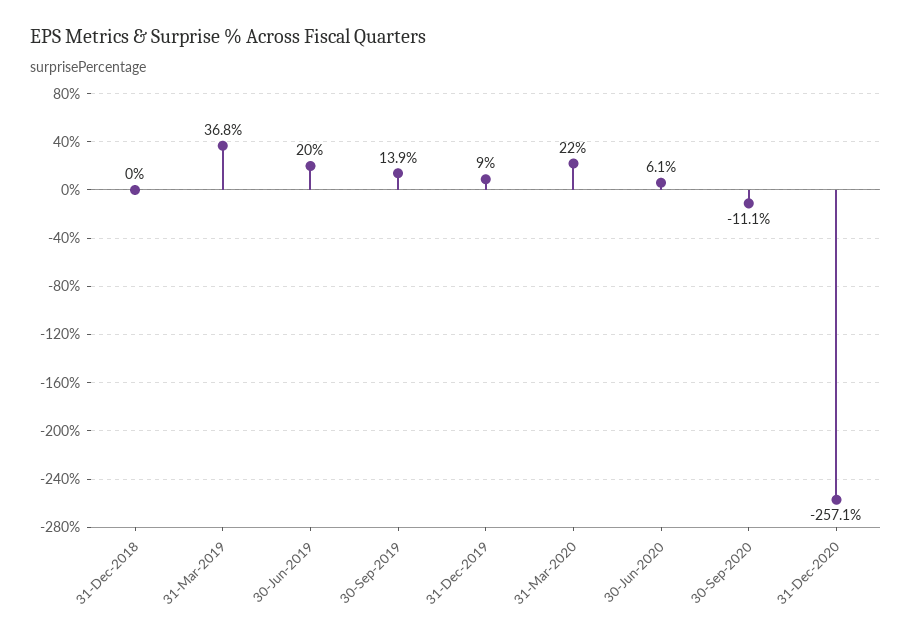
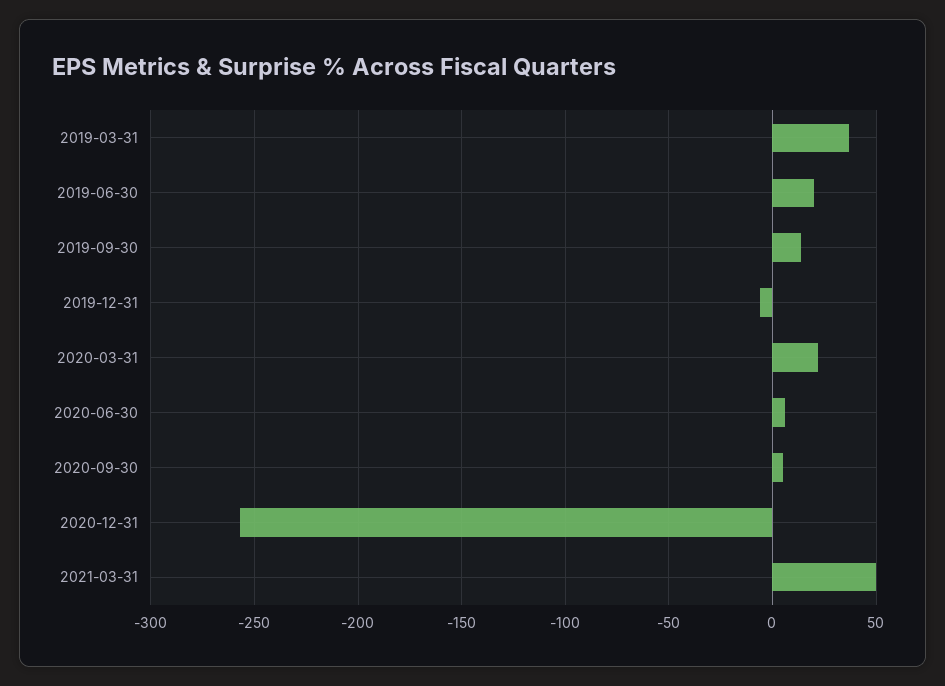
31-Dec-2018: 0 -> none
31-Dec-2019: 9 -> -5
30-Sep-2020: -11.1 -> 5
2021-03-31: none -> 50

